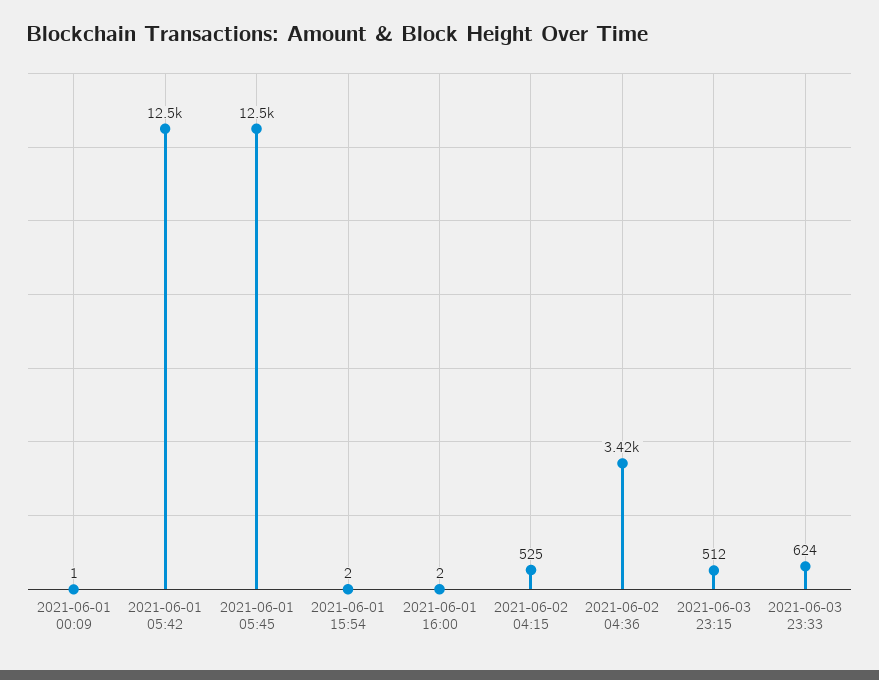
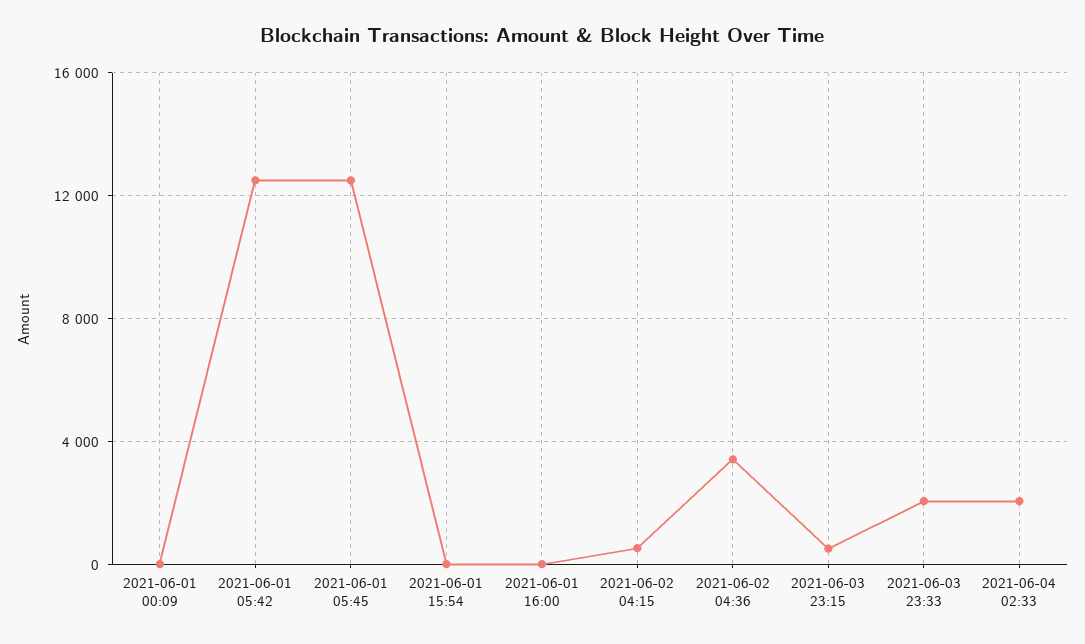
2021-06-03 23:33: 624 -> 2000
2021-06-04 02:33: none -> 2000

